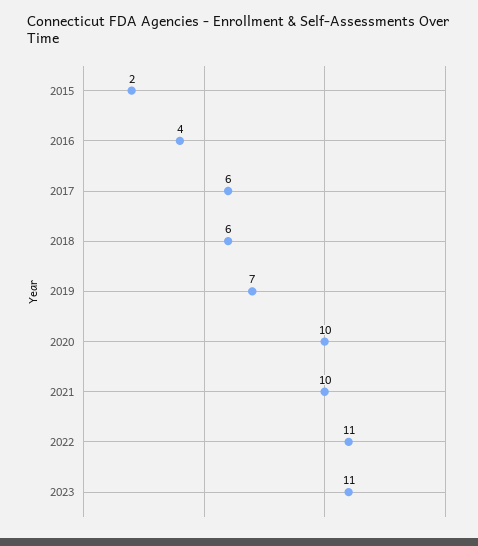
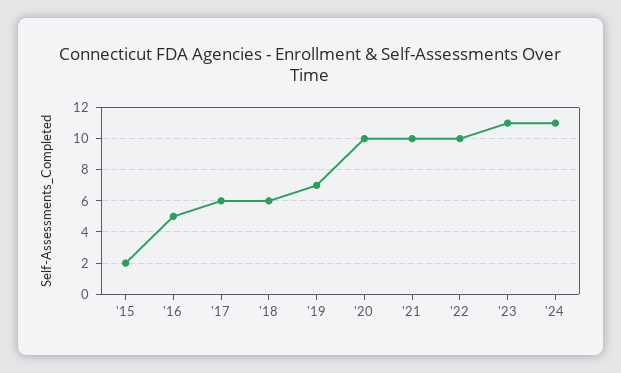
2016: 4 -> 5
2022: 11 -> 10
'24: none -> 11

